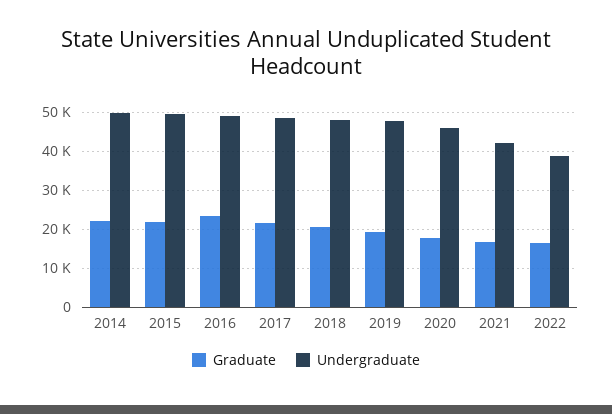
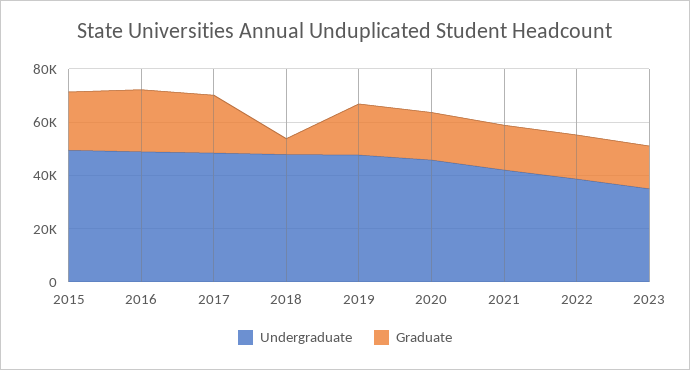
Graduate, 2014: 22000 -> none
Undergraduate, 2014: 50000 -> none
Graduate, 2018: 20000 -> 5000
Undergraduate, 2023: none -> 35000
Graduate, 2023: none -> 15000

